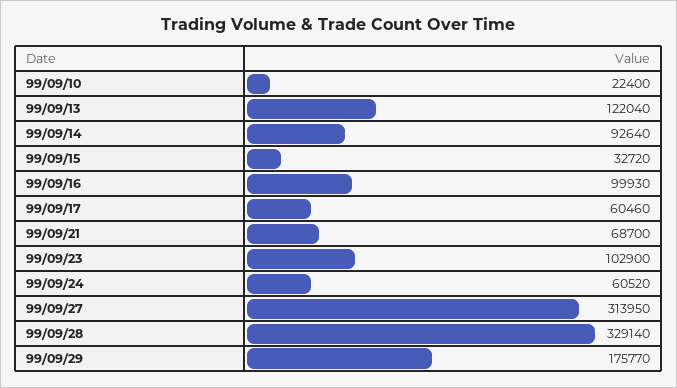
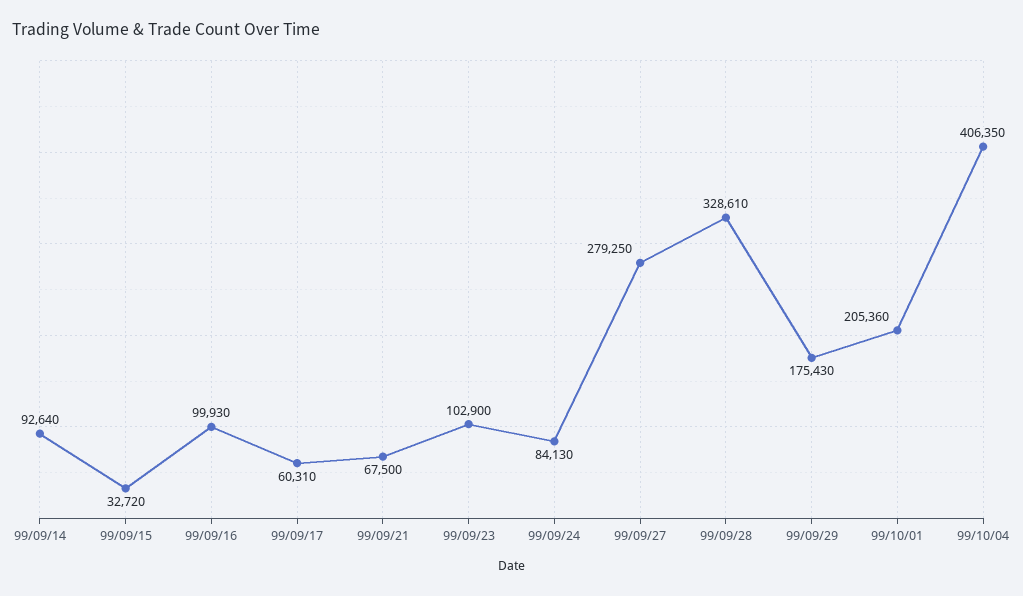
99/09/10: 22400 -> none
99/09/13: 122040 -> none
99/09/17: 60460 -> 60310
99/09/21: 68700 -> 67500
99/09/24: 60520 -> 84130
99/09/27: 313950 -> 279250
99/09/28: 329140 -> 328610
99/09/29: 175770 -> 175430
99/10/01: none -> 205360
99/10/04: none -> 406350

